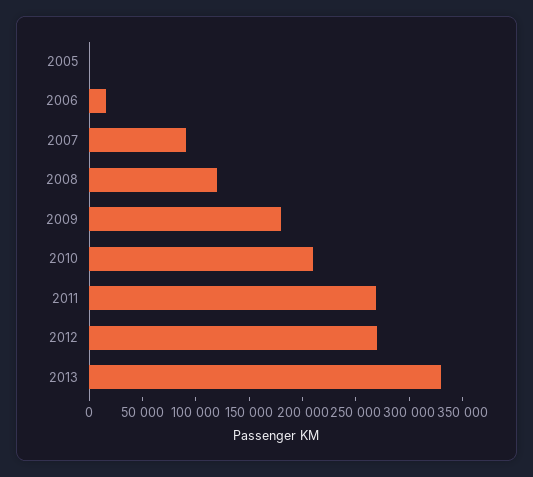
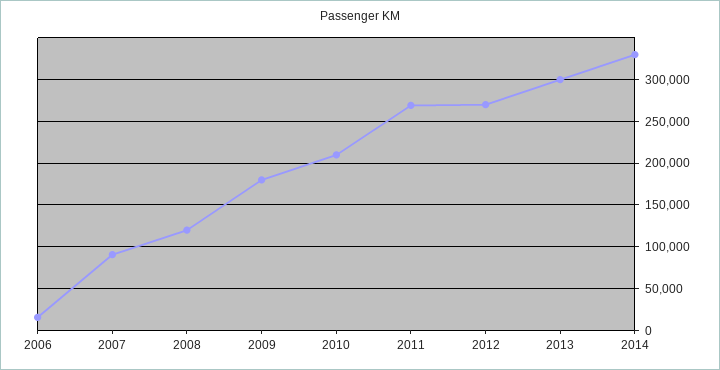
2005: 0 -> none
2013: 330000 -> 300000
2014: none -> 330000

